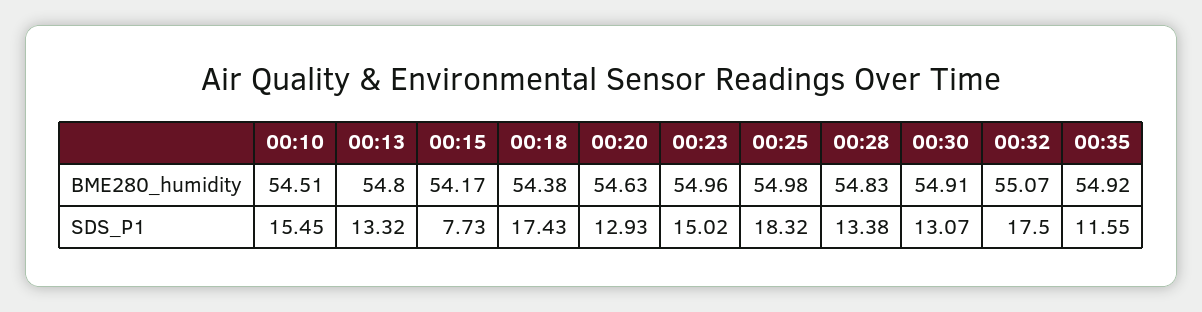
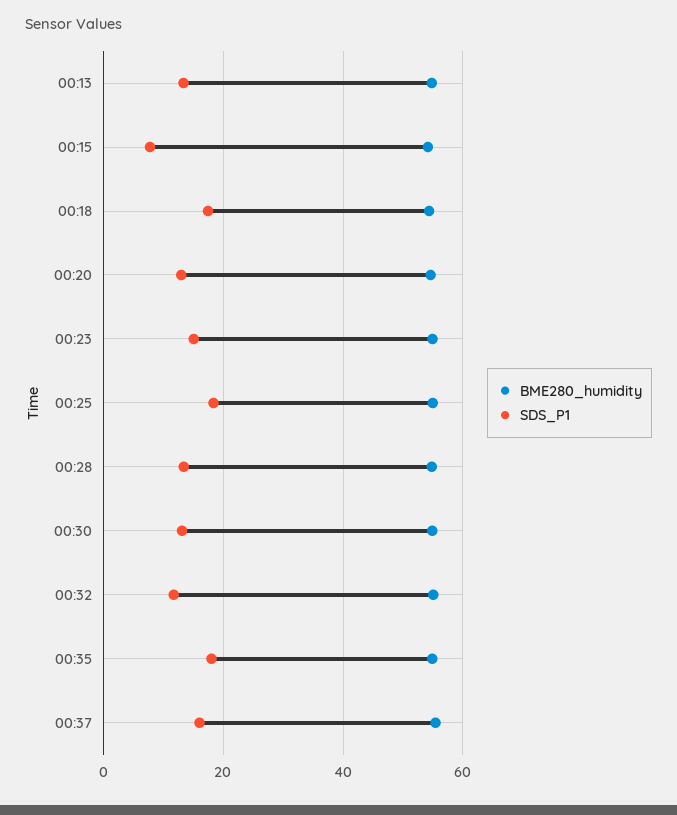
BME280_humidity, 00:10: 54.51 -> none
SDS_P1, 00:10: 15.45 -> none
SDS_P1, 00:32: 17.5 -> 12
SDS_P1, 00:35: 11.55 -> 18
BME280_humidity, 00:37: none -> 56
SDS_P1, 00:37: none -> 16

